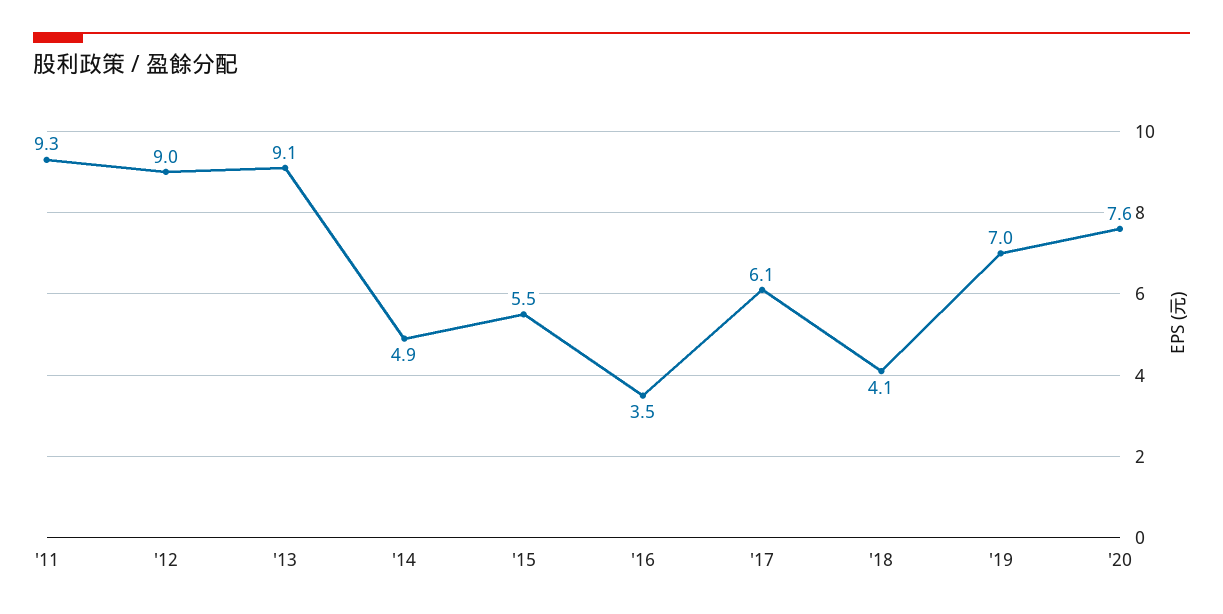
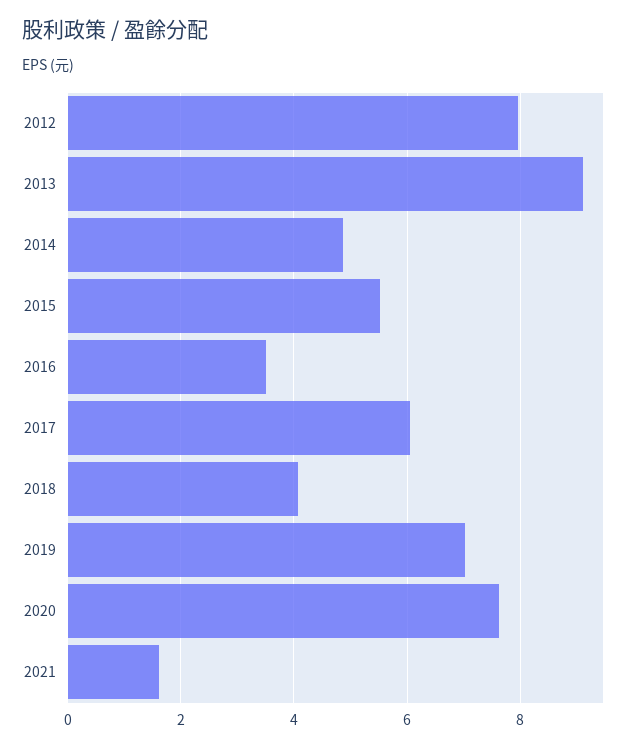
'11: 9.3 -> none
'12: 9 -> 8
2021: none -> 1.6

